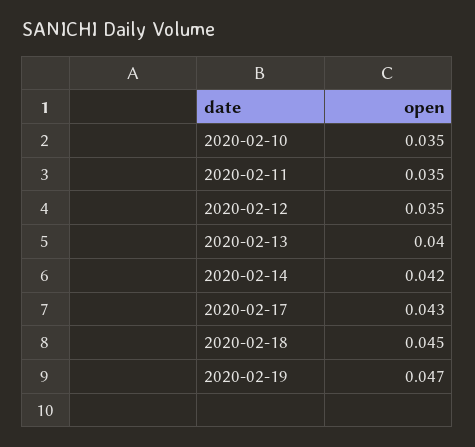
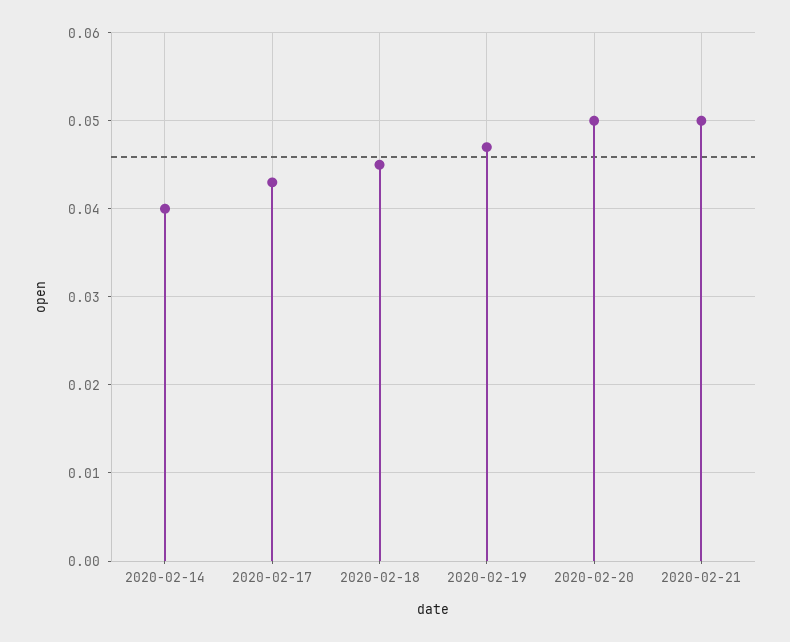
2020-02-10: 0.035 -> none
2020-02-11: 0.035 -> none
2020-02-12: 0.035 -> none
2020-02-13: 0.04 -> none
2020-02-14: 0.042 -> 0.04
2020-02-20: none -> 0.05
2020-02-21: none -> 0.05

